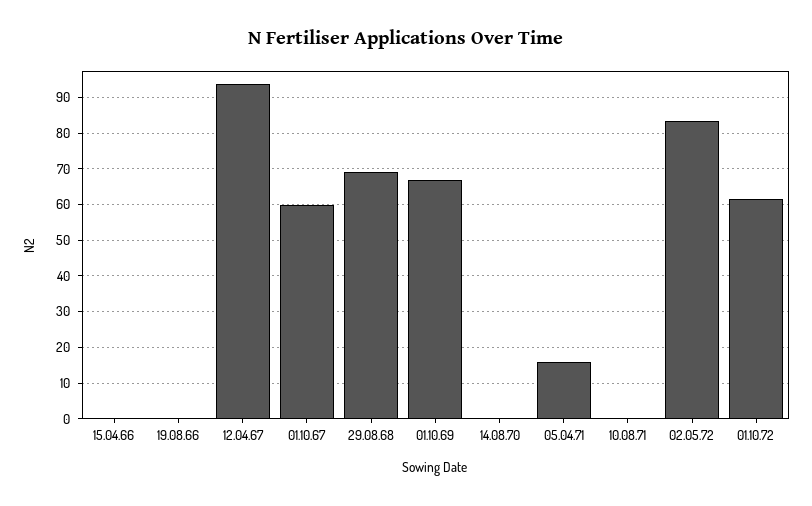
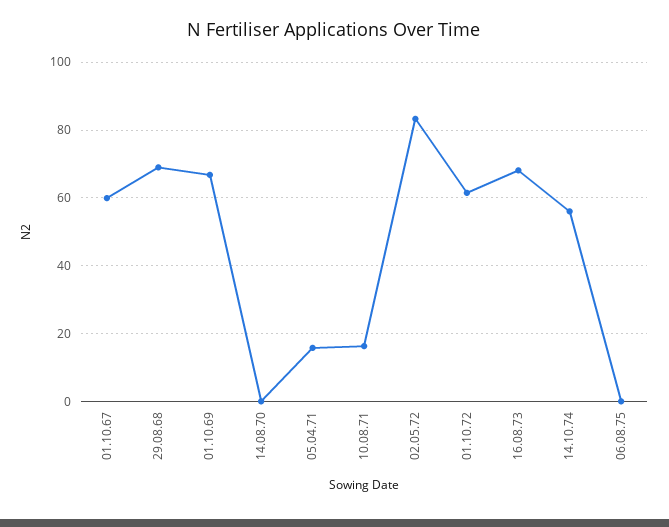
15.04.66: 0 -> none
19.08.66: 0 -> none
12.04.67: 94 -> none
10.08.71: 0 -> 16
16.08.73: none -> 68
14.10.74: none -> 56
06.08.75: none -> 0

